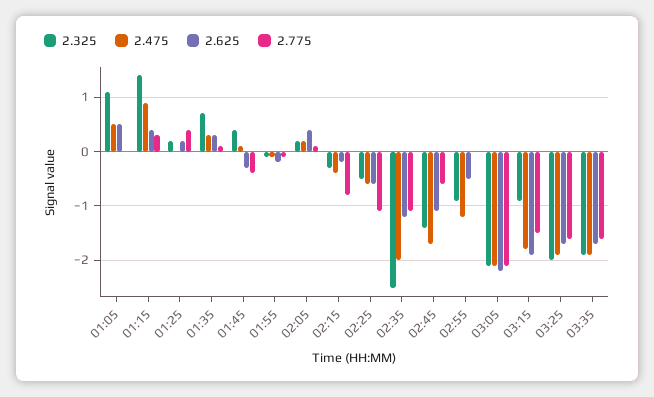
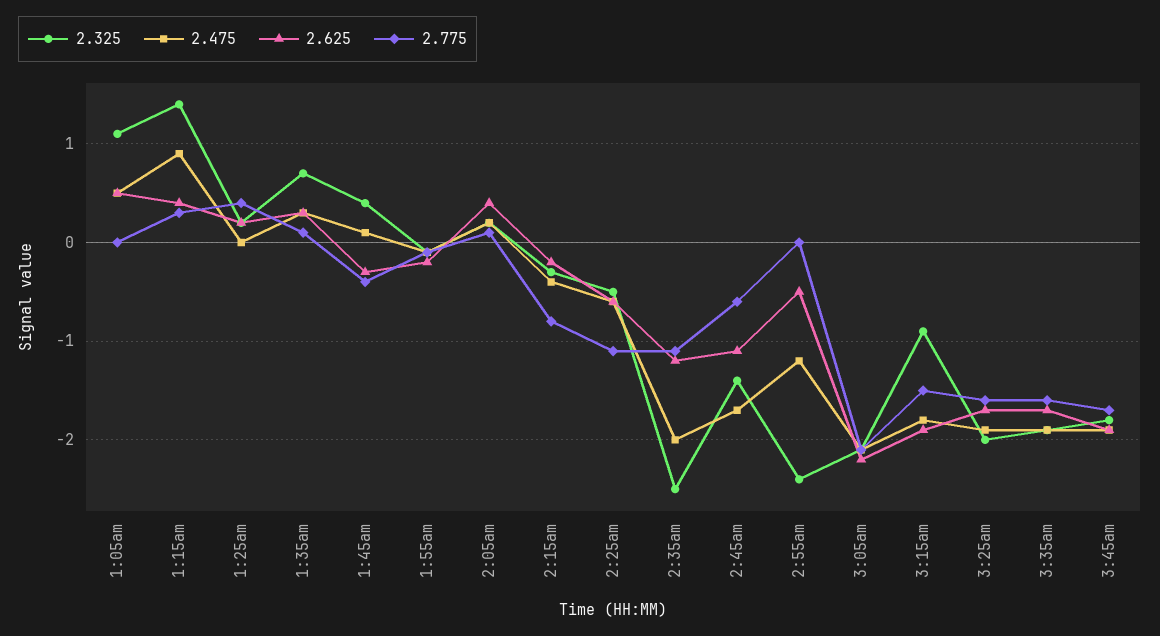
2.325, 02:55: -1 -> -2.4
2.325, 3:45am: none -> -1.8
2.475, 3:45am: none -> -1.9
2.625, 3:45am: none -> -1.9
2.775, 3:45am: none -> -1.7

